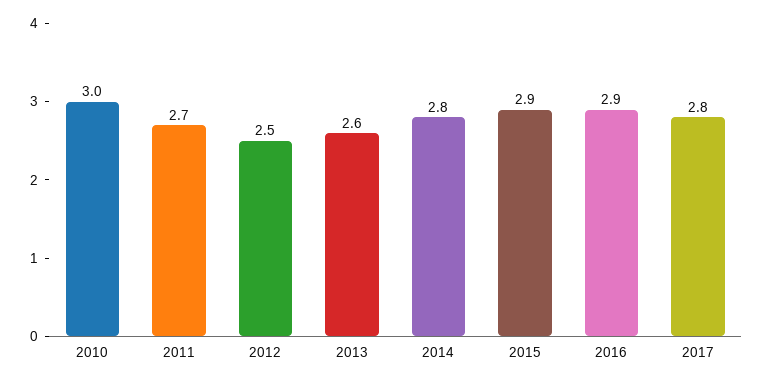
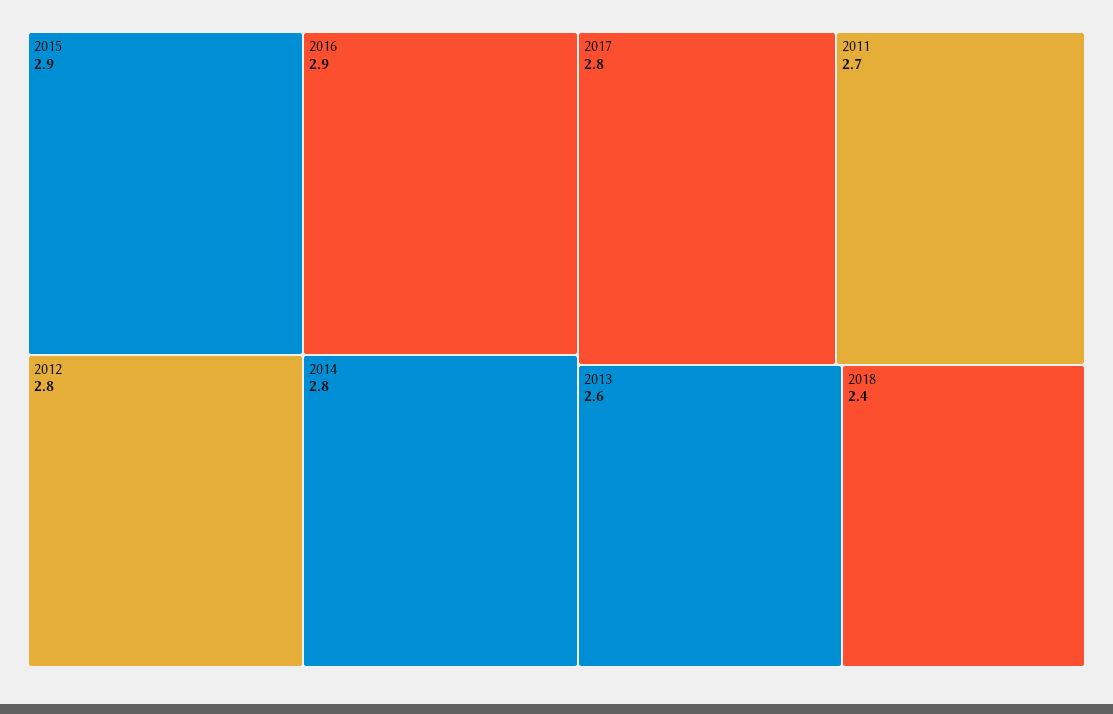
2010: 3 -> none
2012: 2.5 -> 2.8
2018: none -> 2.4

